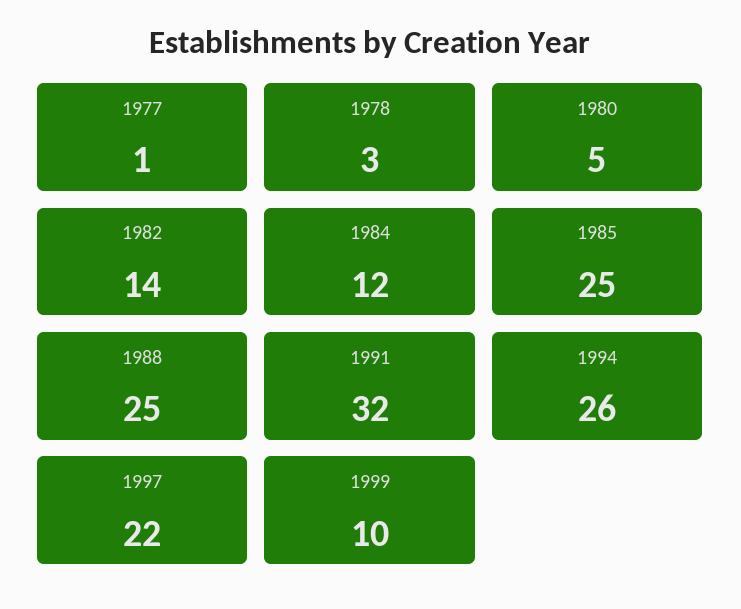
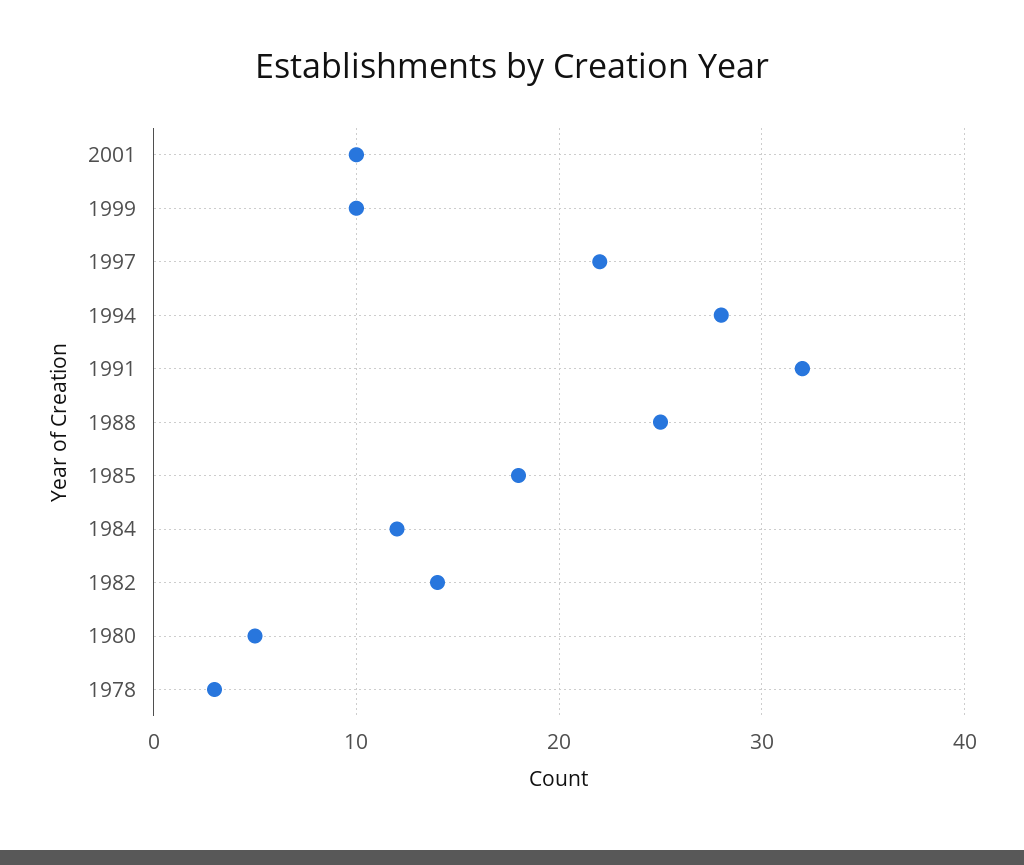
1977: 1 -> none
1985: 25 -> 18
1994: 26 -> 28
2001: none -> 10

